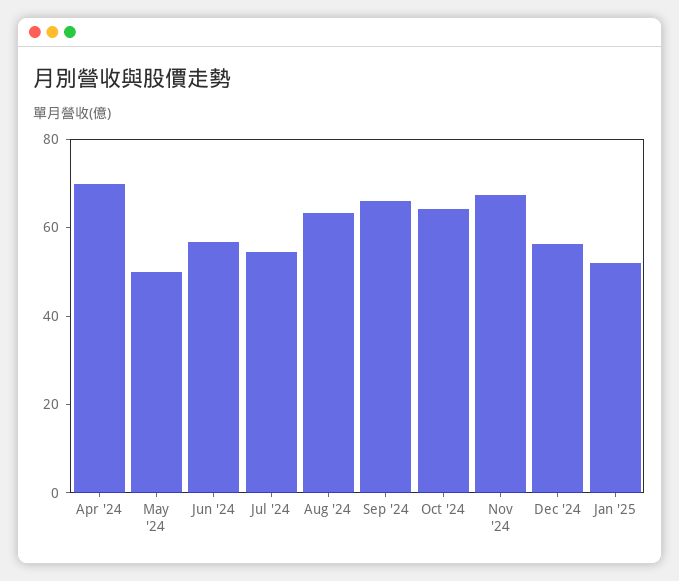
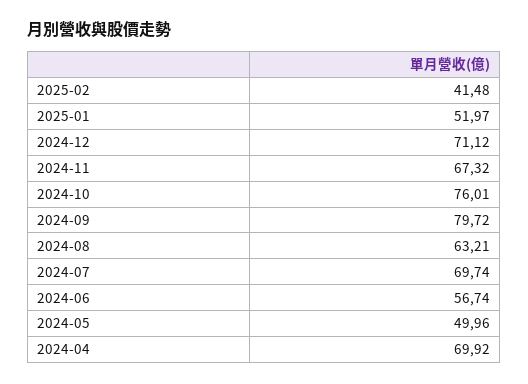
Jul '24: 55 -> 69.74
Sep '24: 65 -> 79.72
Oct '24: 65 -> 76.01
Dec '24: 55 -> 71.12
2025-02: none -> 41.48

